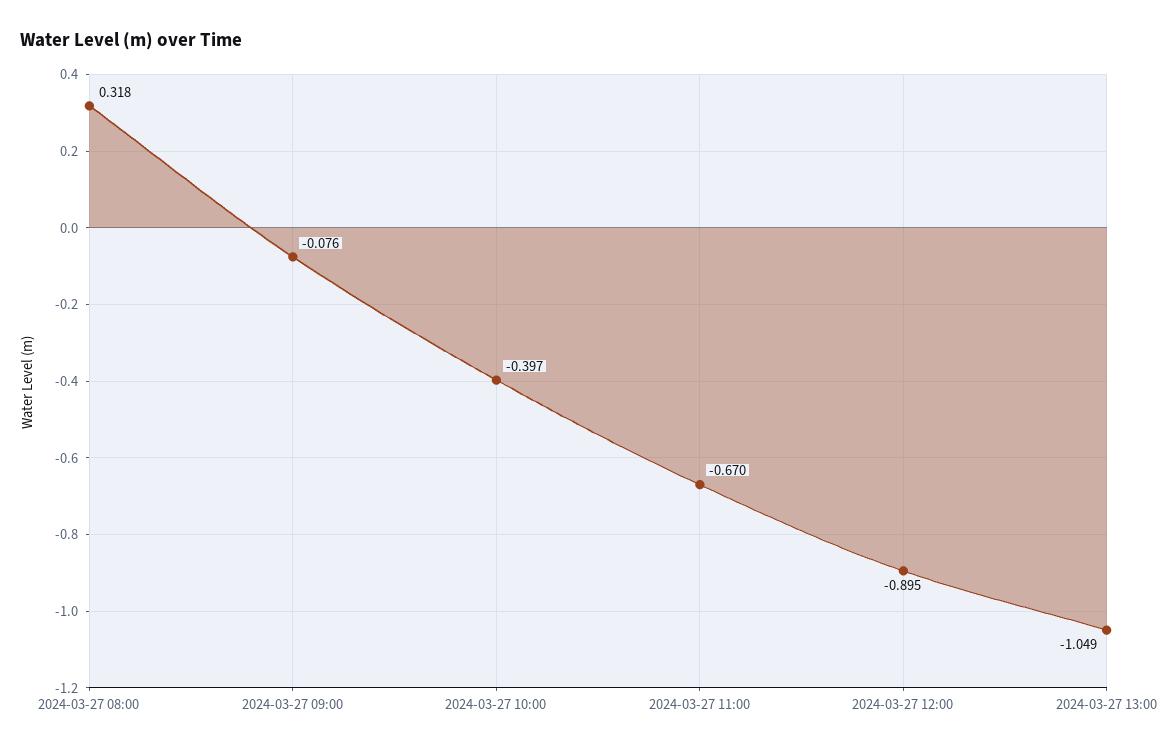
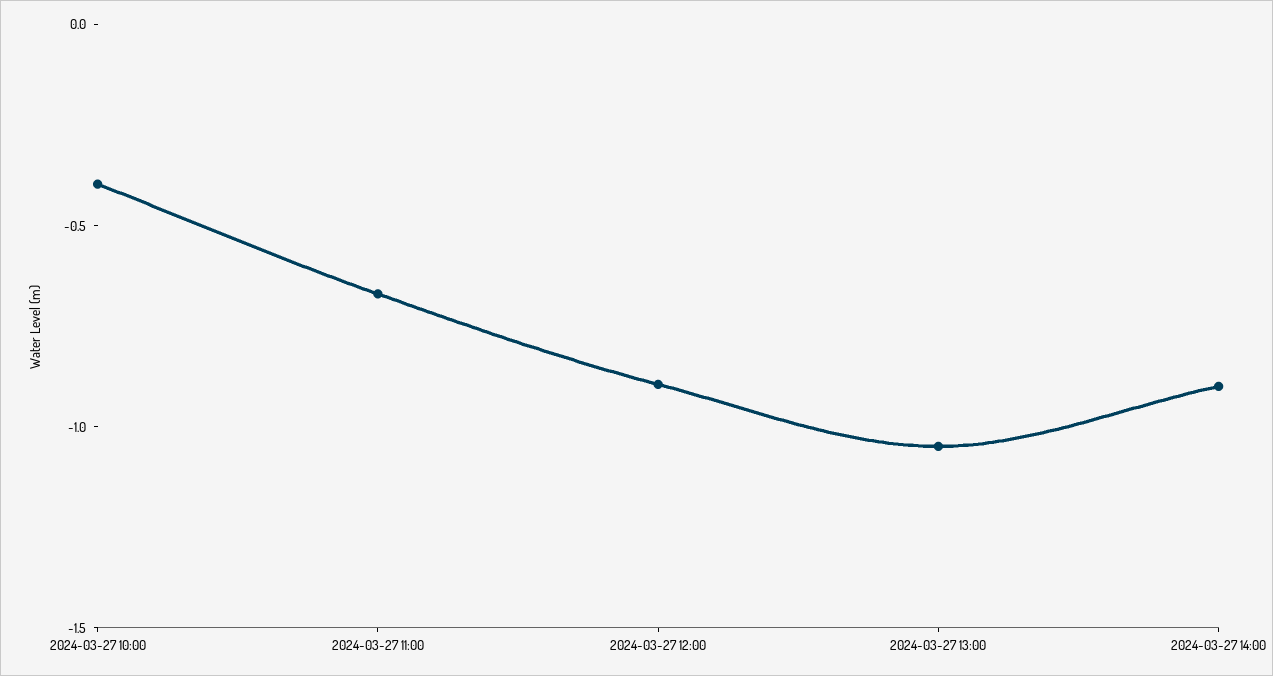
2024-03-27 08:00: 0.318 -> none
2024-03-27 09:00: -0.076 -> none
2024-03-27 14:00: none -> -0.9

